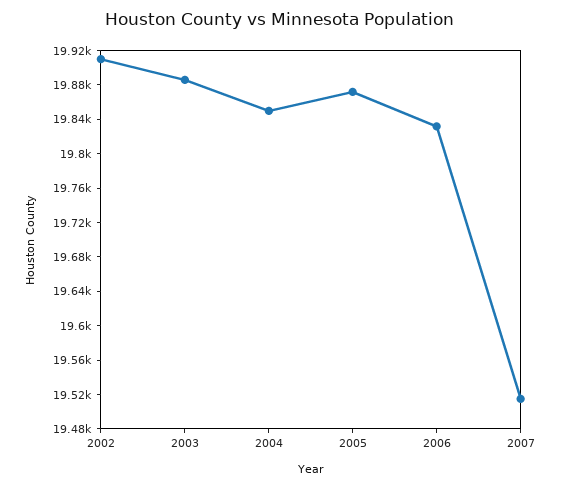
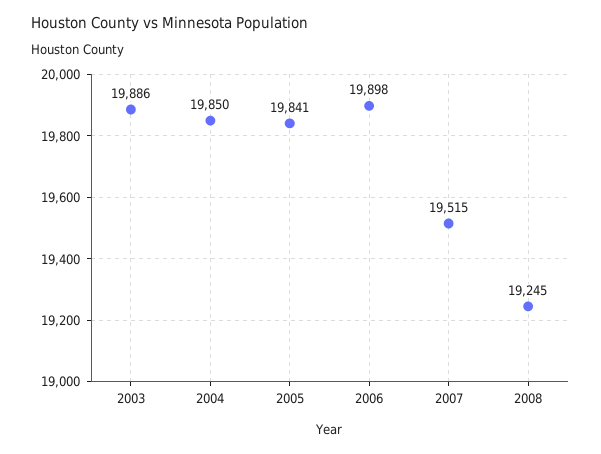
2002: 19910 -> none
2005: 19870 -> 19841
2006: 19830 -> 19898
2008: none -> 19245

